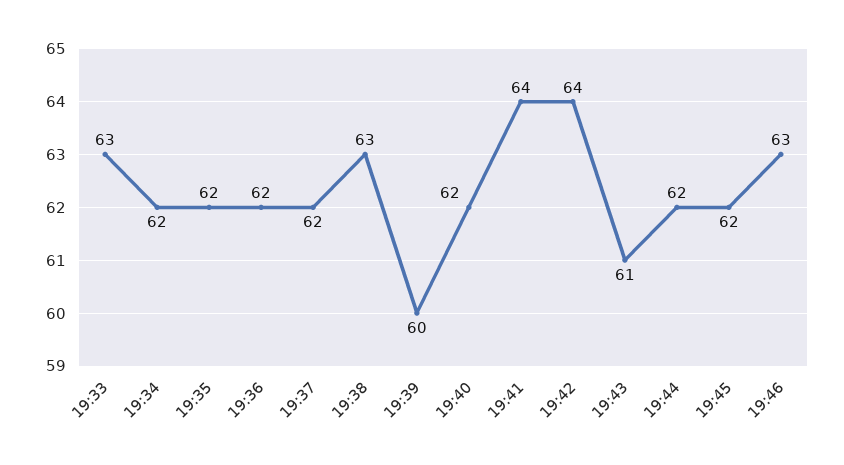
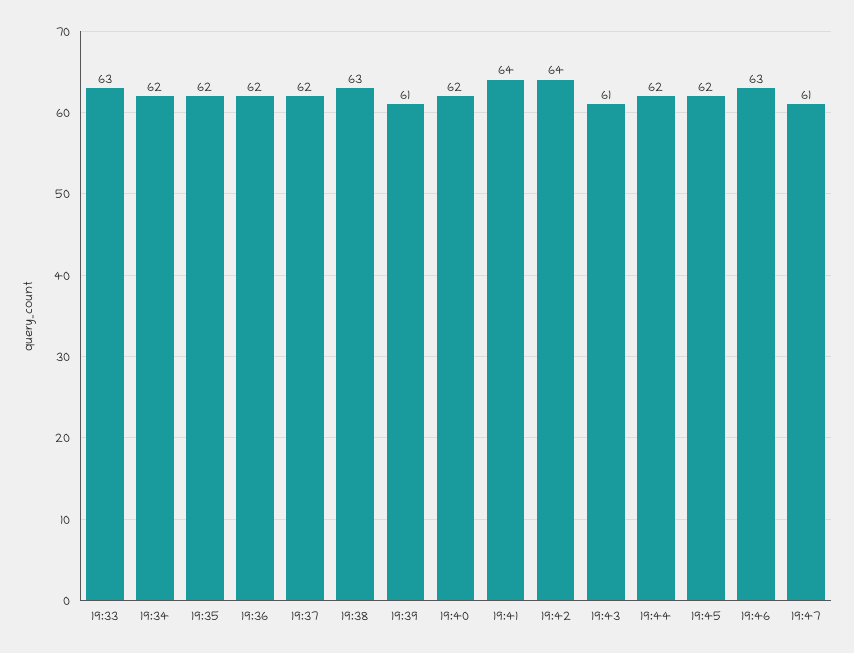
19:39: 60 -> 61
19:47: none -> 61

